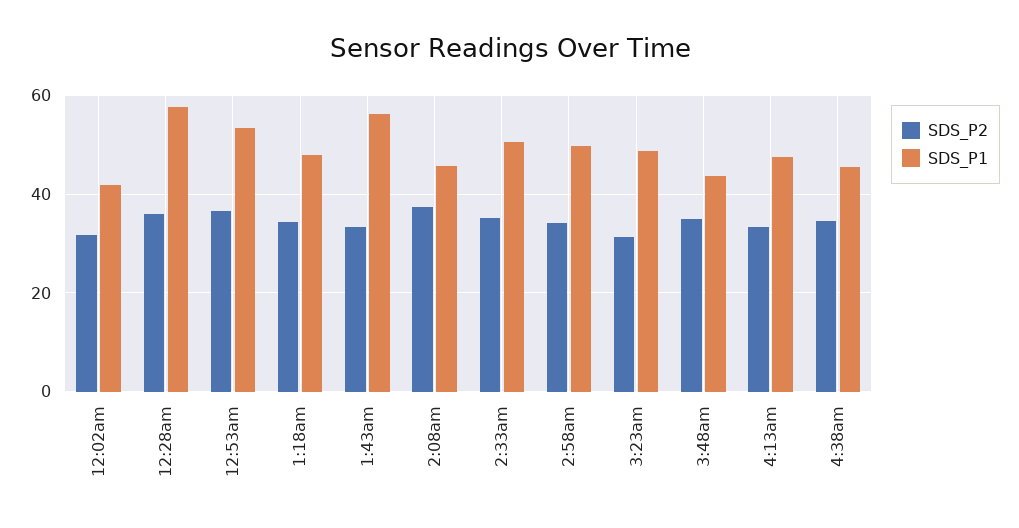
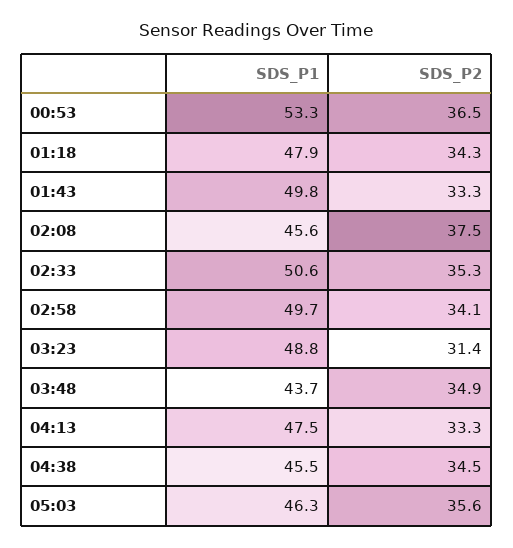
SDS_P2, 12:02am: 32 -> none
SDS_P1, 12:02am: 42 -> none
SDS_P2, 12:28am: 36 -> none
SDS_P1, 12:28am: 58 -> none
SDS_P1, 1:43am: 56 -> 49.8
SDS_P1, 05:03: none -> 46.3
SDS_P2, 05:03: none -> 35.6

